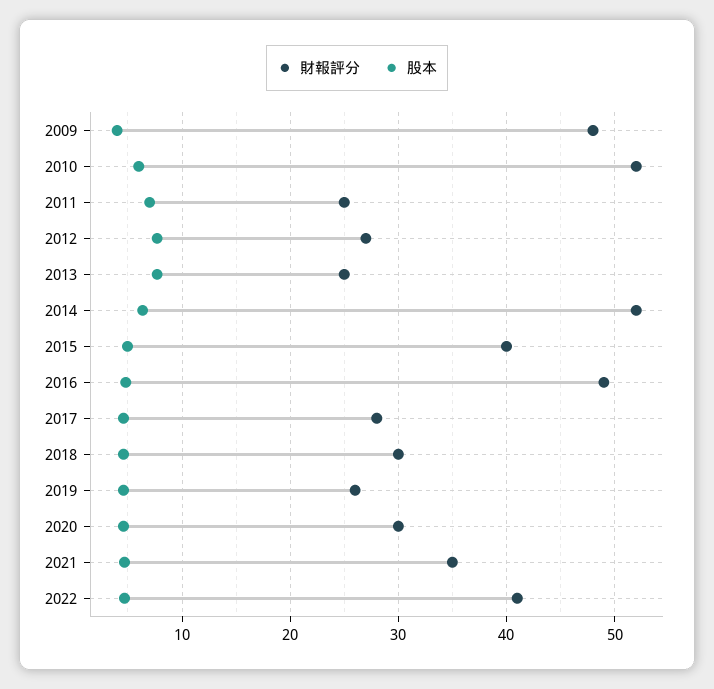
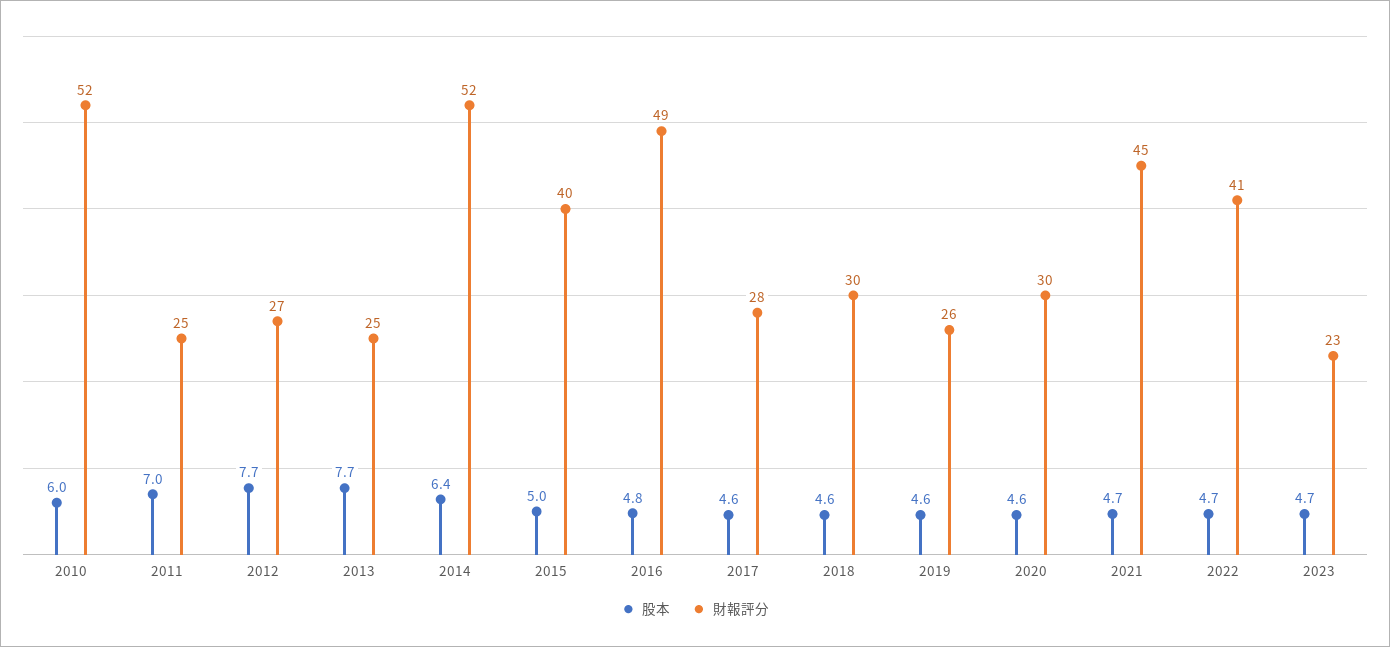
財報評分, 2009: 48 -> none
股本, 2009: 4 -> none
財報評分, 2021: 35 -> 45
股本, 2023: none -> 4.7
財報評分, 2023: none -> 23

